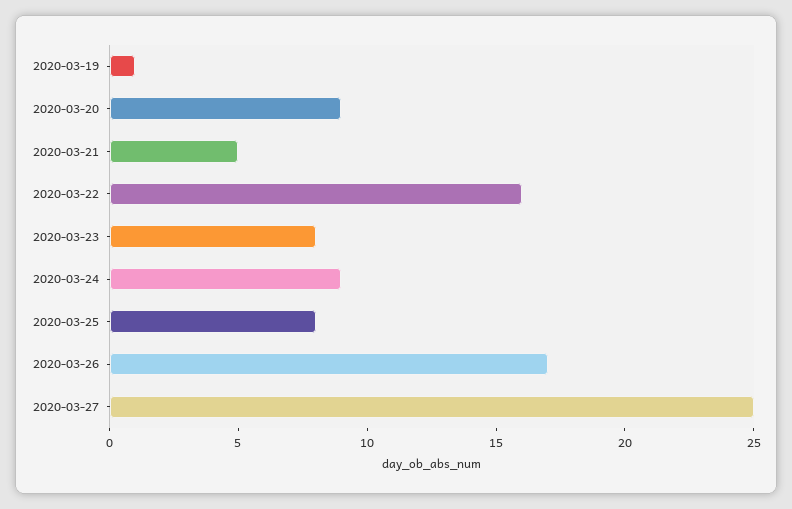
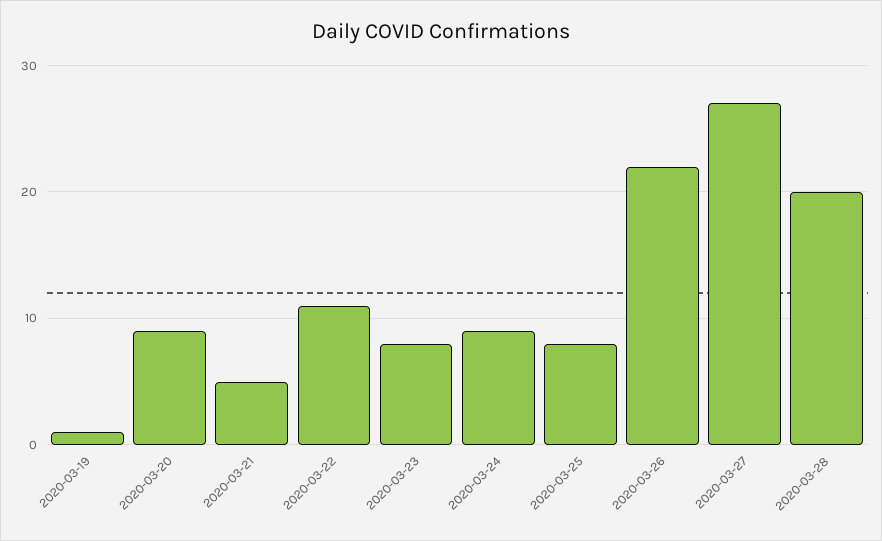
2020-03-22: 16 -> 11
2020-03-26: 17 -> 22
2020-03-27: 25 -> 27
2020-03-28: none -> 20

